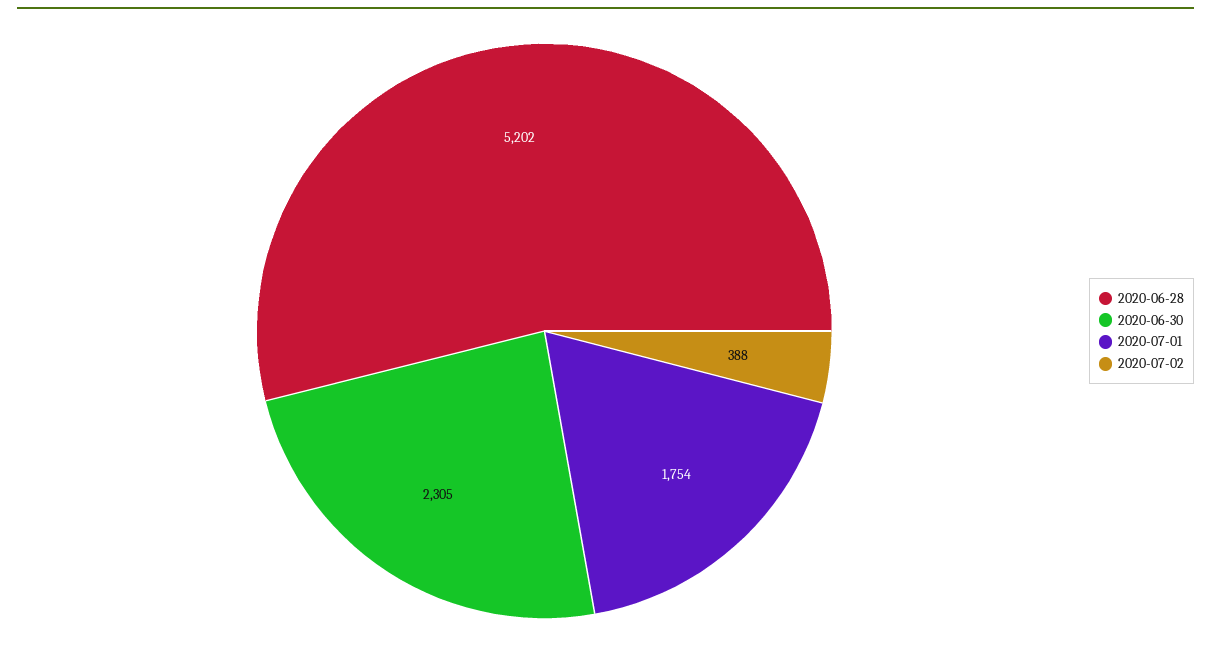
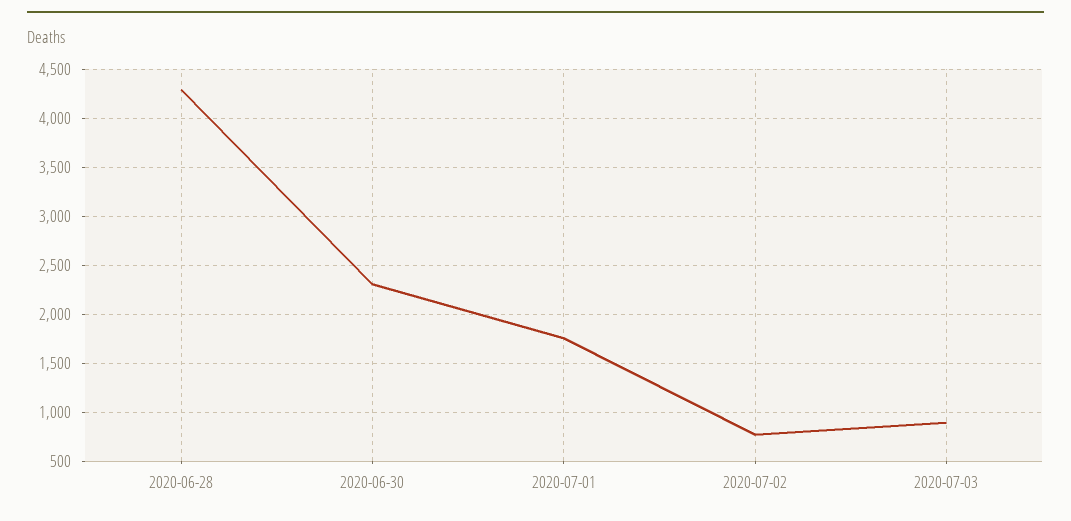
2020-06-28: 5202 -> 4300
2020-07-02: 388 -> 800
2020-07-03: none -> 900

